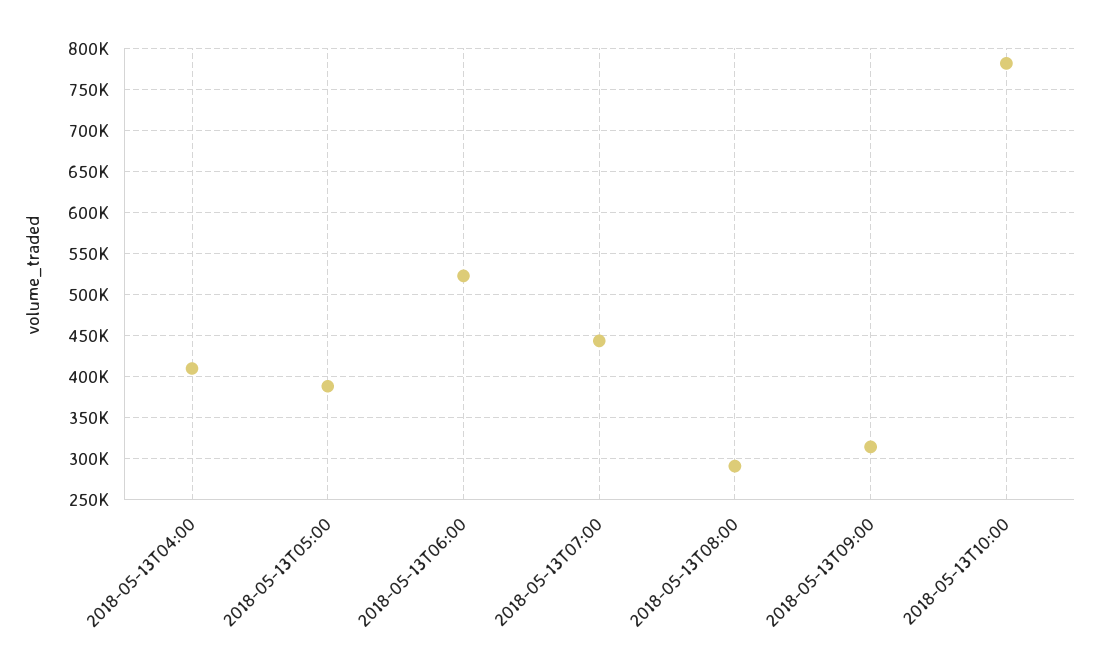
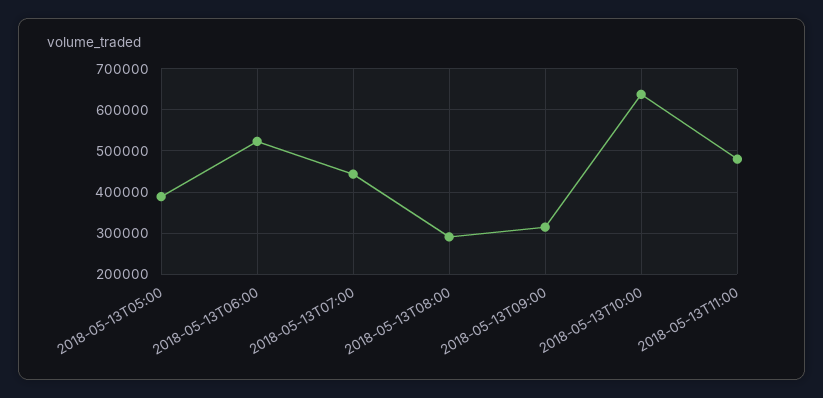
2018-05-13T04:00: 410000 -> none
2018-05-13T10:00: 780000 -> 640000
2018-05-13T11:00: none -> 480000

